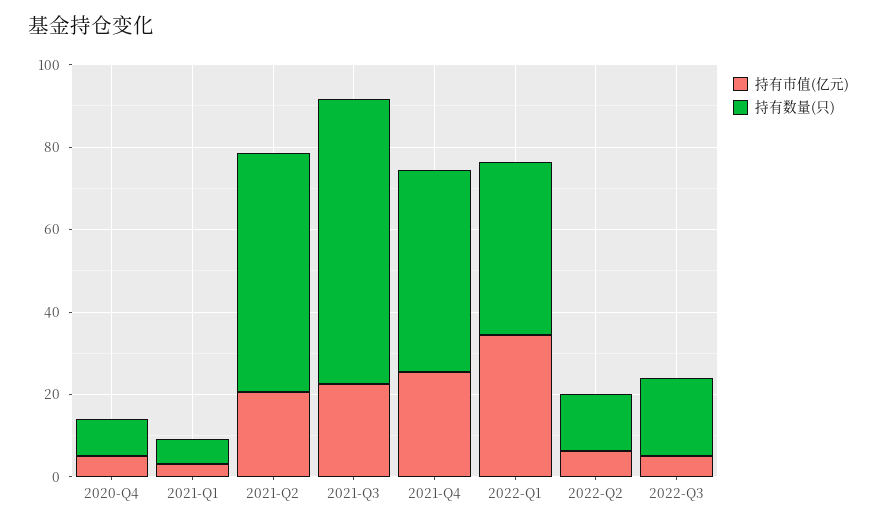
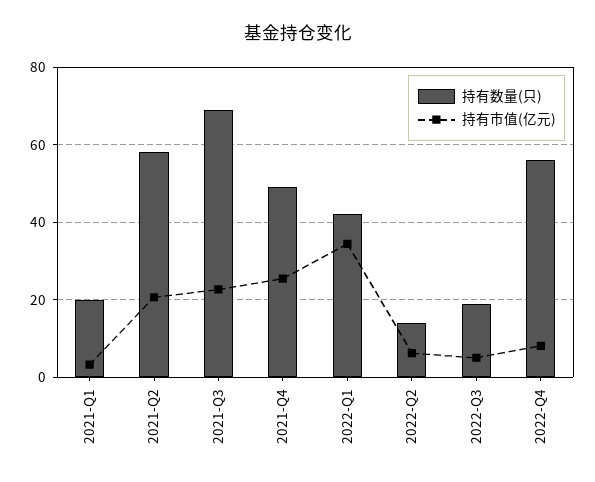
持有市值(亿元), 2020-Q4: 5 -> none
持有数量(只), 2020-Q4: 10 -> none
持有数量(只), 2021-Q1: 5 -> 20
持有数量(只), 2022-Q4: none -> 56
持有市值(亿元), 2022-Q4: none -> 8

